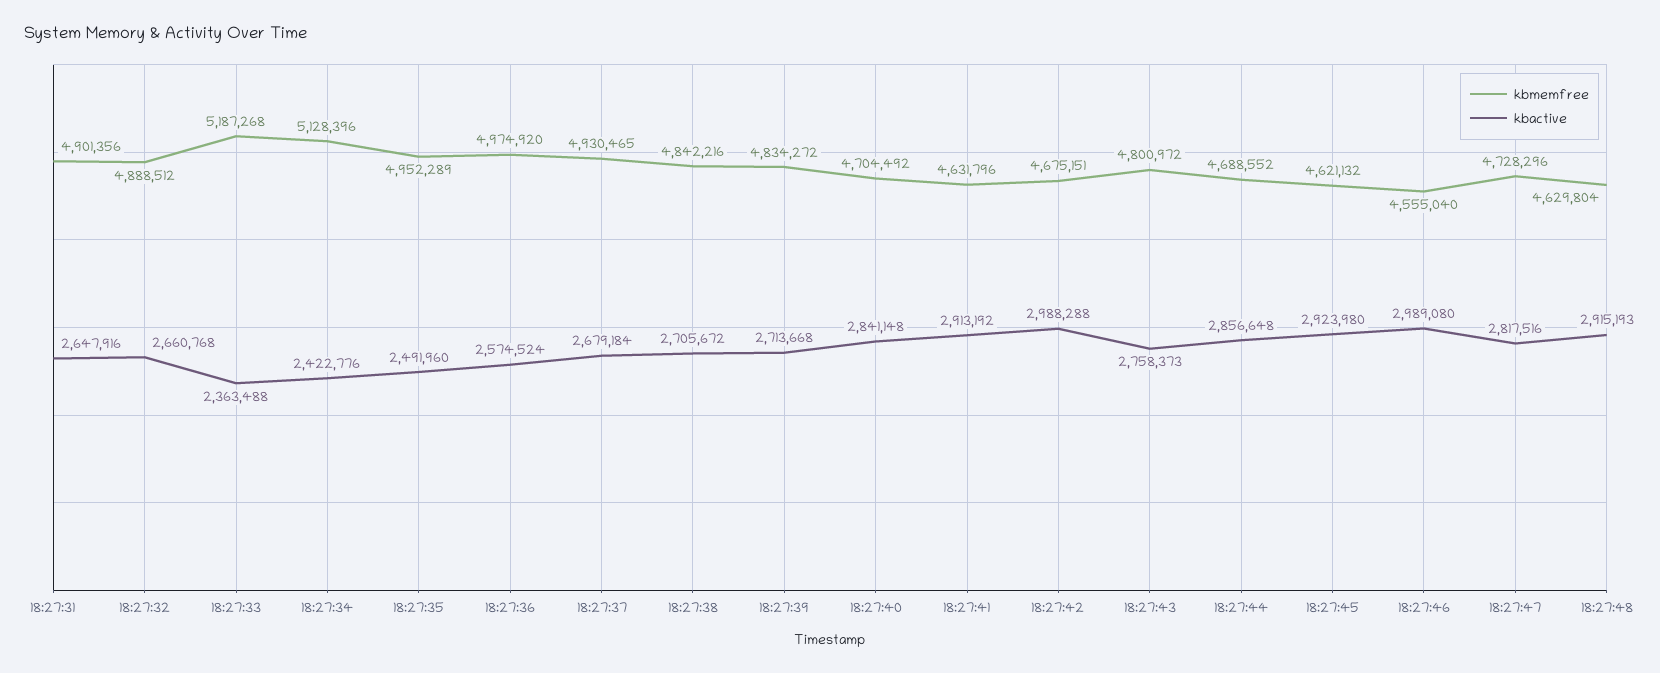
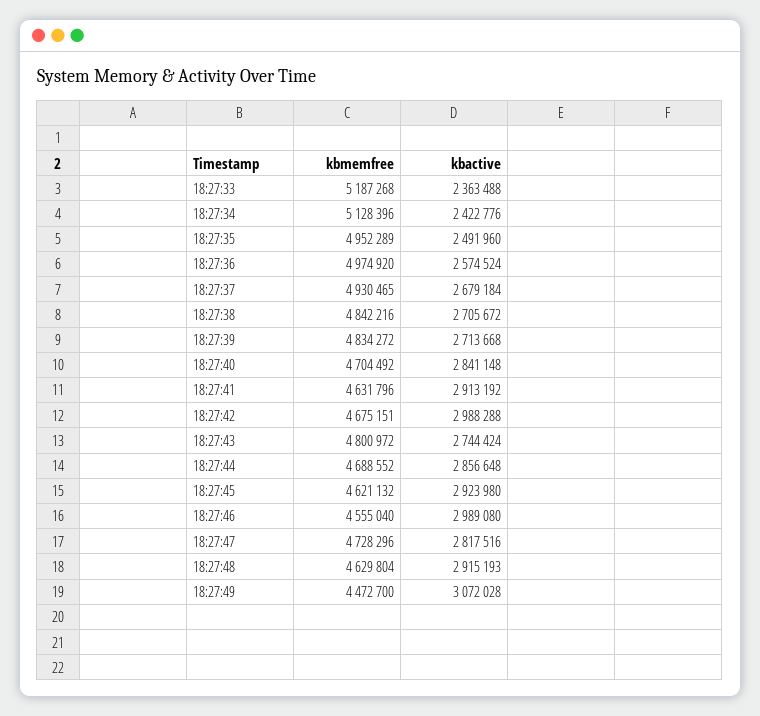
kbmemfree, 18:27:31: 4901356 -> none
kbactive, 18:27:31: 2647916 -> none
kbmemfree, 18:27:32: 4888512 -> none
kbactive, 18:27:32: 2660768 -> none
kbactive, 18:27:43: 2758373 -> 2744424
kbmemfree, 18:27:49: none -> 4472700
kbactive, 18:27:49: none -> 3072028

